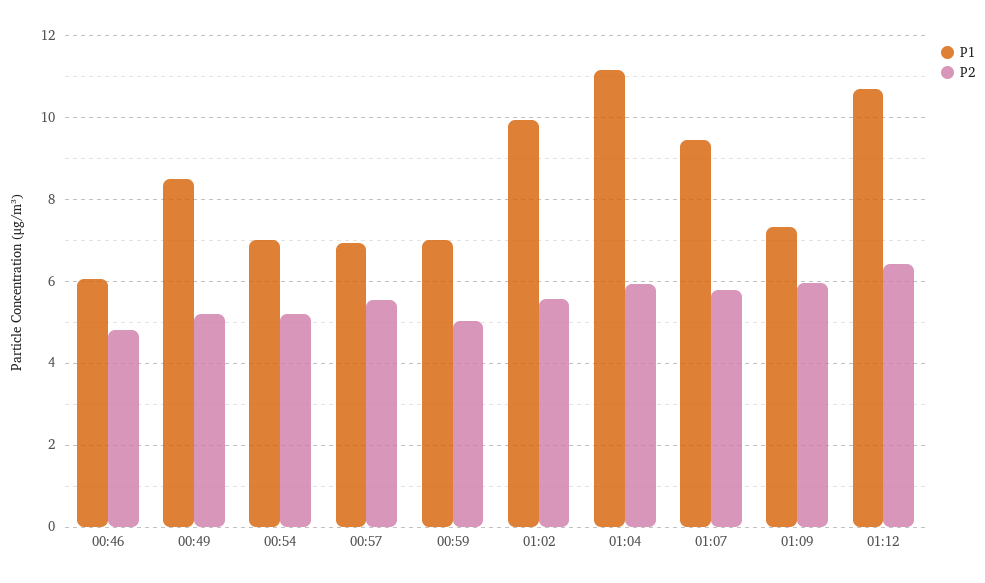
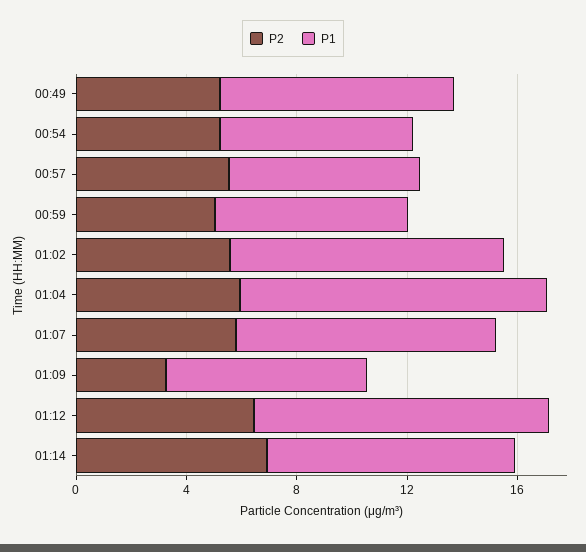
P1, 00:46: 6 -> none
P2, 00:46: 4.8 -> none
P2, 01:09: 6 -> 3
P2, 01:14: none -> 7
P1, 01:14: none -> 9

